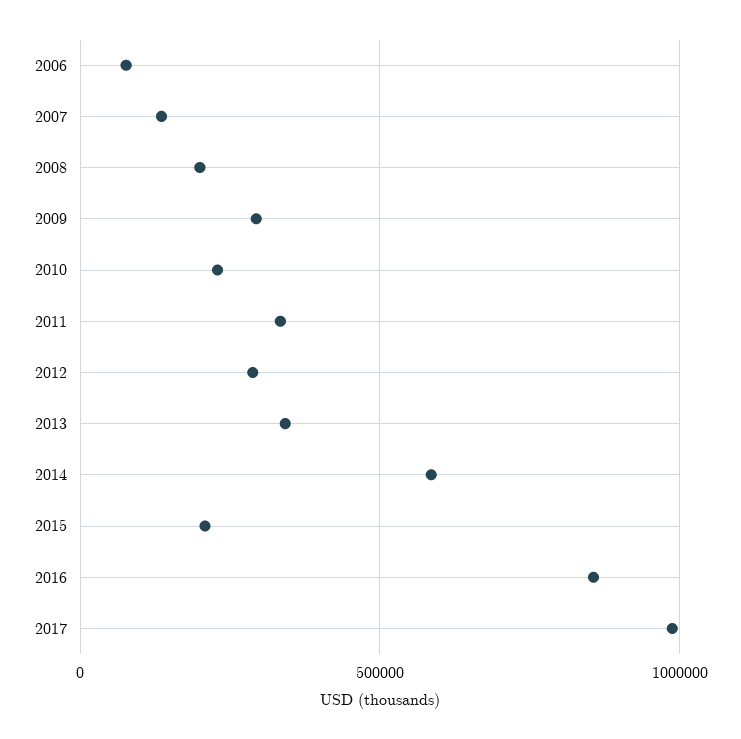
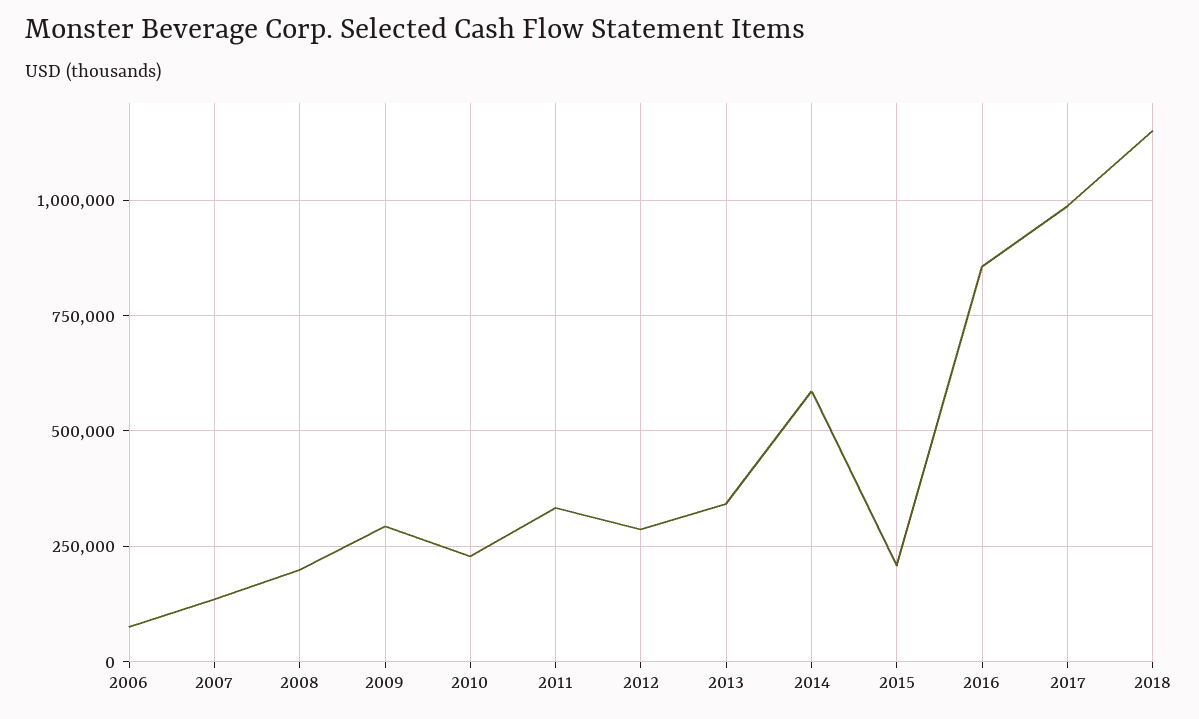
2018: none -> 1150000

